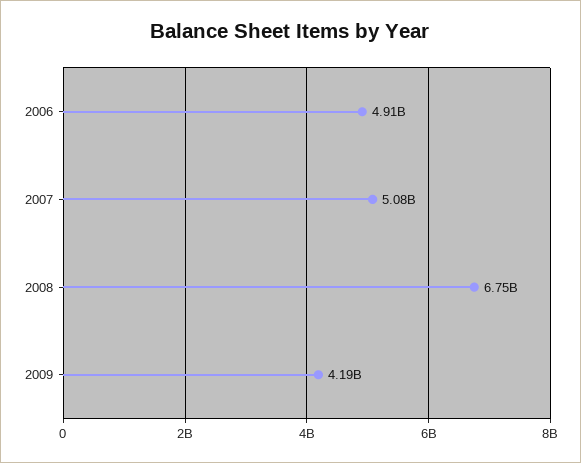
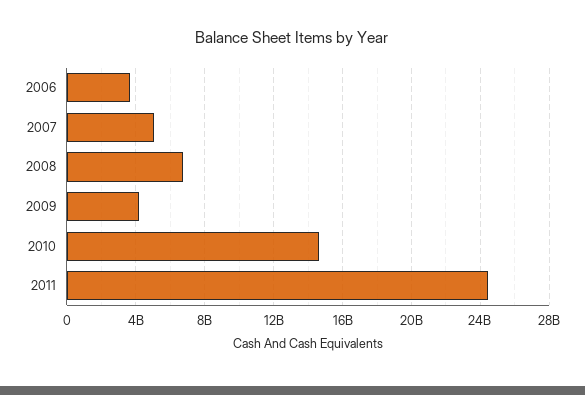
2006: 4910000000 -> 3500000000
2010: none -> 14500000000
2011: none -> 24500000000

